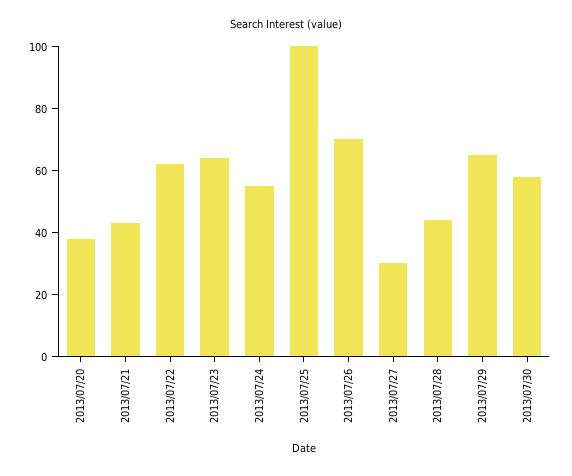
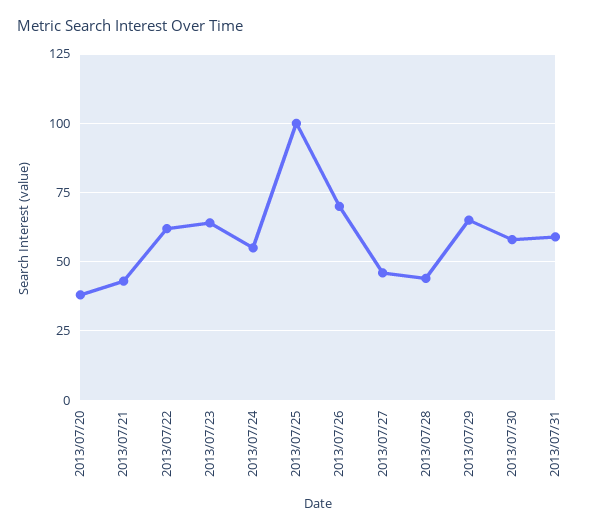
2013/07/27: 30 -> 45
2013/07/31: none -> 60

